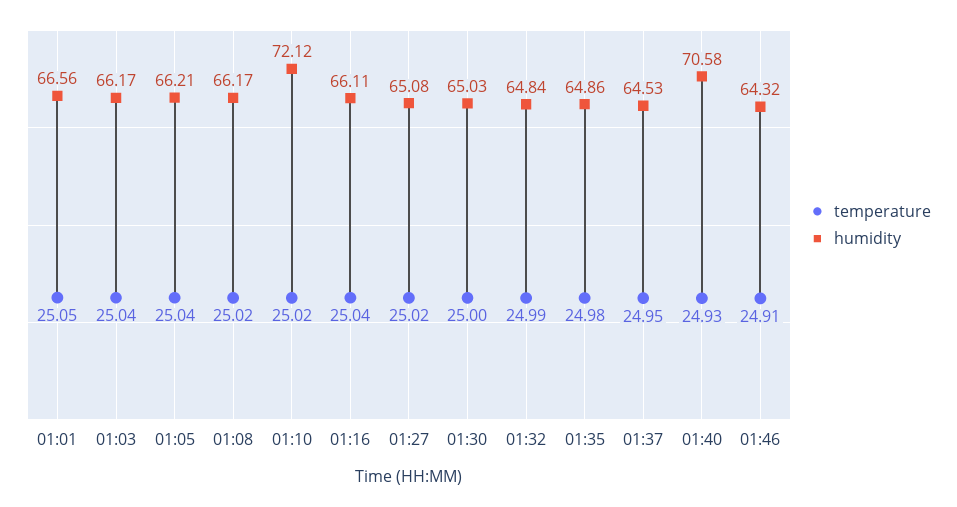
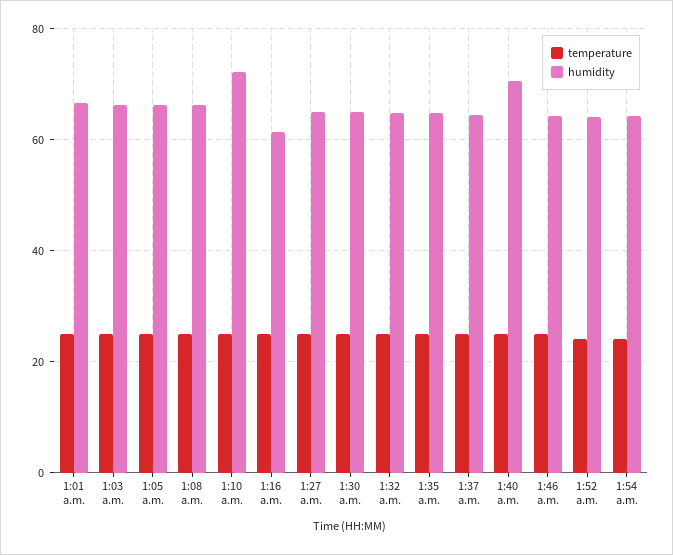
humidity, 01:16: 66.11 -> 62
temperature, 1:52 a.m.: none -> 24
humidity, 1:52 a.m.: none -> 64
temperature, 1:54 a.m.: none -> 24
humidity, 1:54 a.m.: none -> 64

